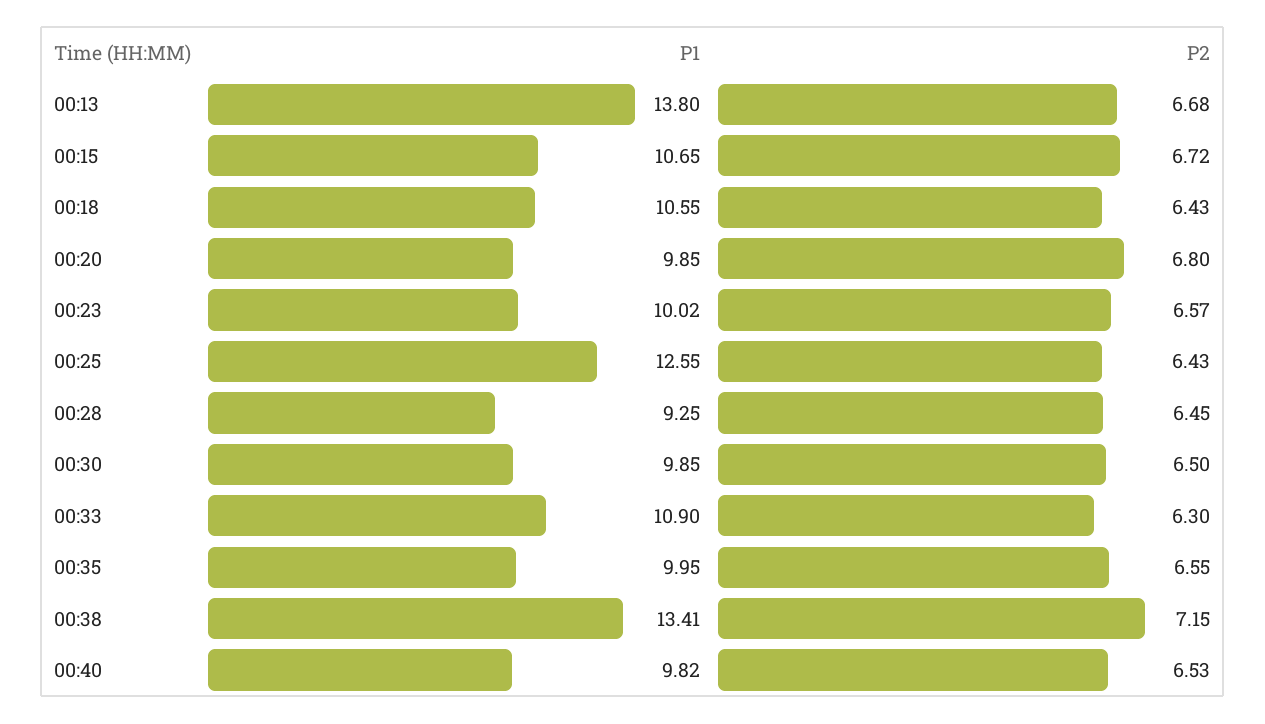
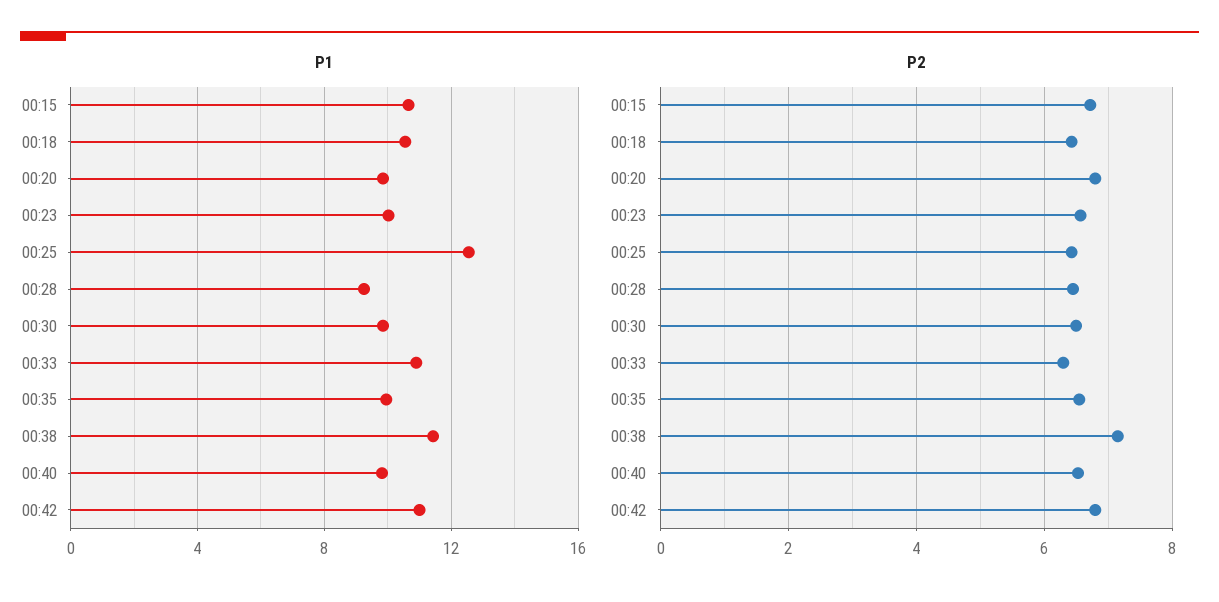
P1, 00:13: 13.8 -> none
P2, 00:13: 6.68 -> none
P1, 00:38: 13.41 -> 11.5
P1, 00:42: none -> 11
P2, 00:42: none -> 6.8

